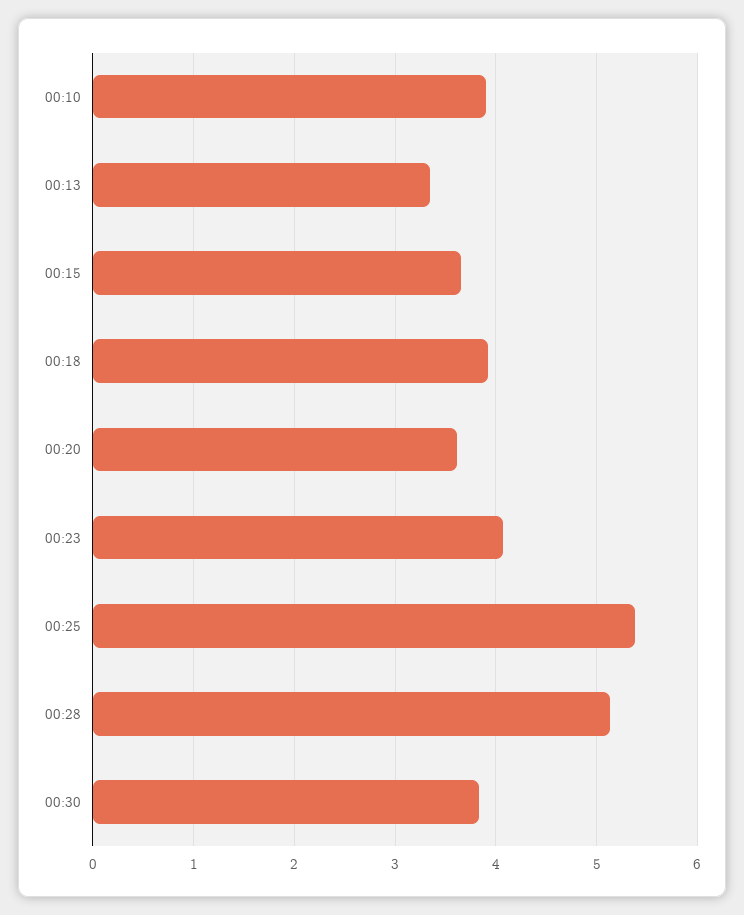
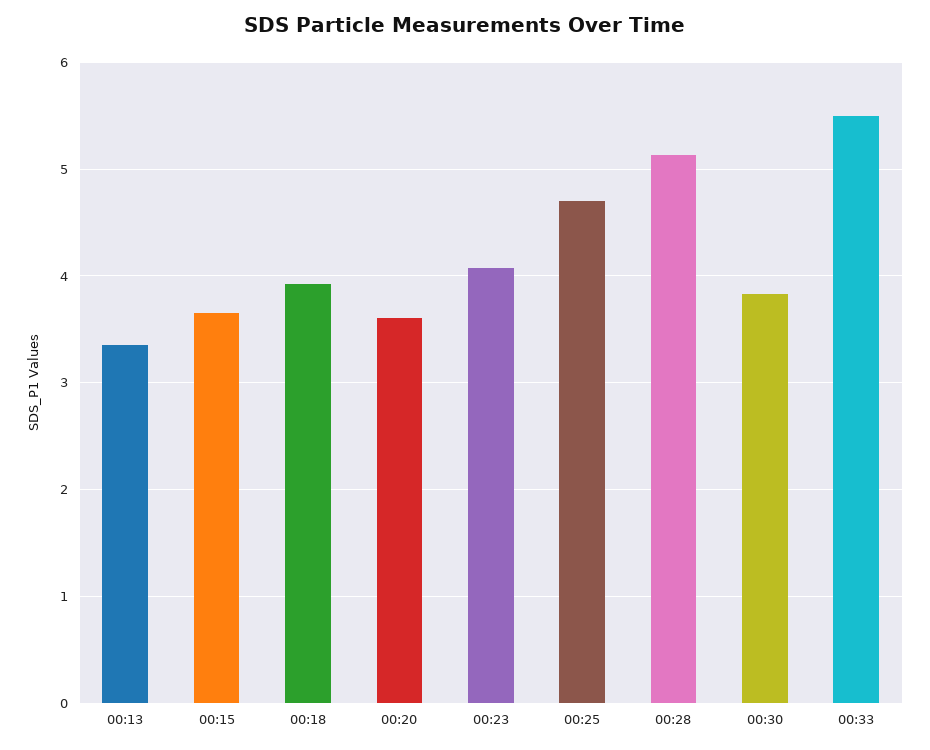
00:10: 3.9 -> none
00:25: 5.4 -> 4.7
00:33: none -> 5.5

